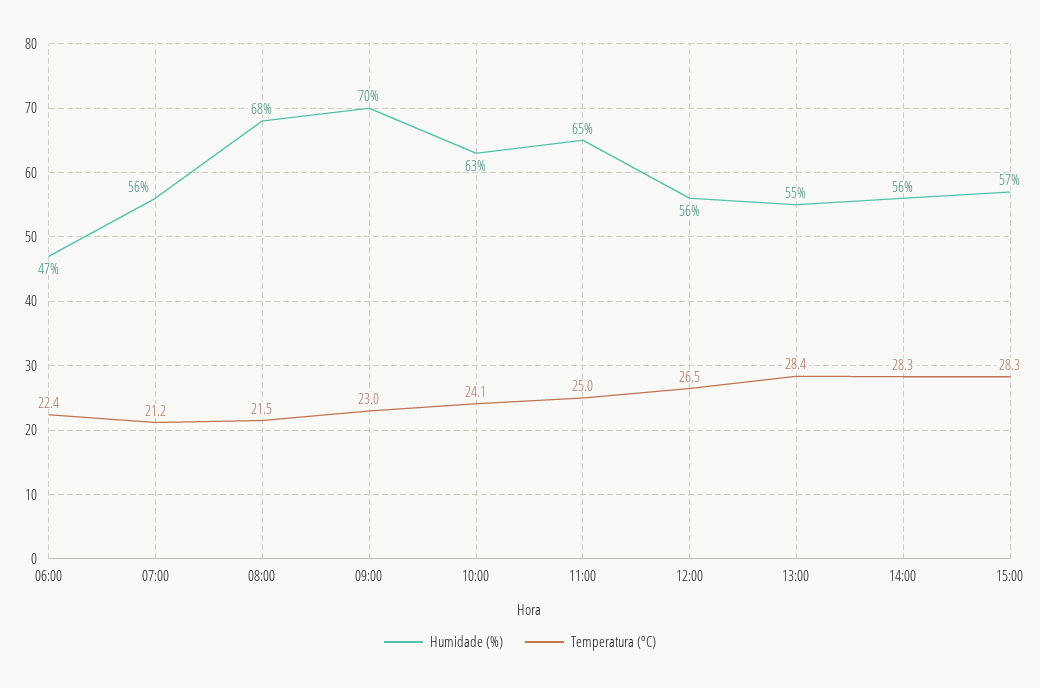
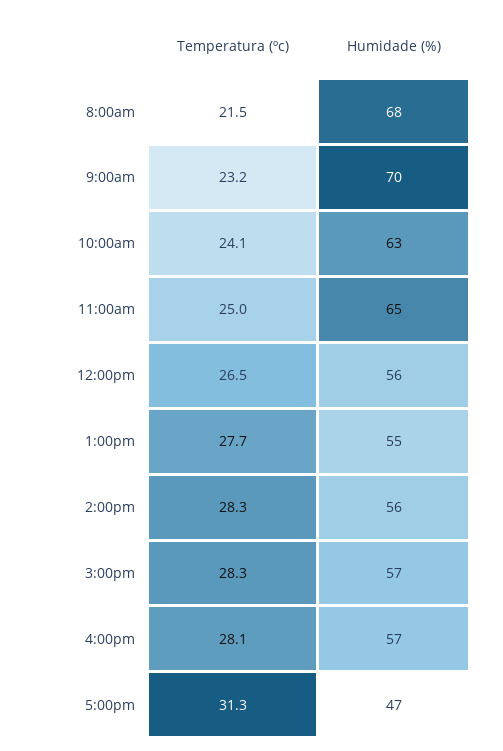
Humidade (%), 06:00: 47 -> none
Temperatura (ºC), 06:00: 22.4 -> none
Humidade (%), 07:00: 56 -> none
Temperatura (ºC), 07:00: 21.2 -> none
Temperatura (ºC), 09:00: 23 -> 23.2
Temperatura (ºC), 13:00: 28.4 -> 27.7
Temperatura (ºC), 4:00pm: none -> 28.1
Humidade (%), 4:00pm: none -> 57
Temperatura (ºC), 5:00pm: none -> 31.3
Humidade (%), 5:00pm: none -> 47

